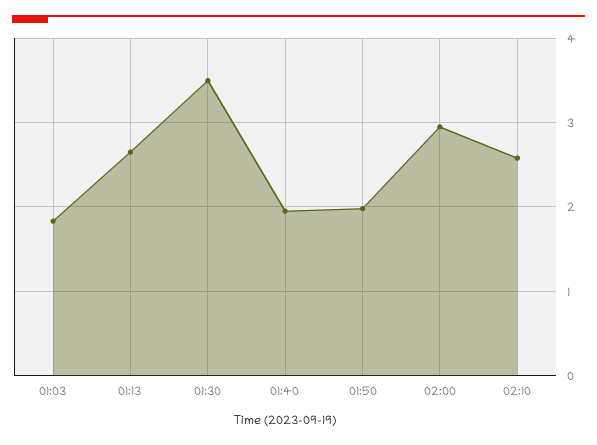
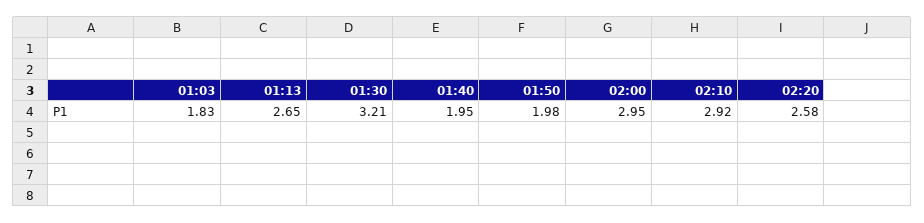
01:30: 3.5 -> 3.21
02:10: 2.6 -> 2.92
02:20: none -> 2.58

